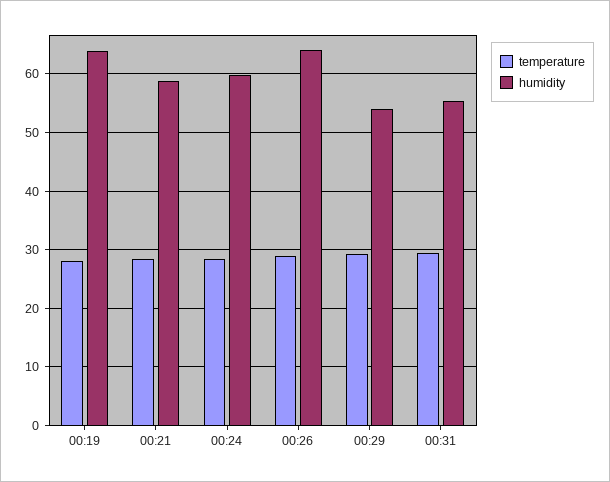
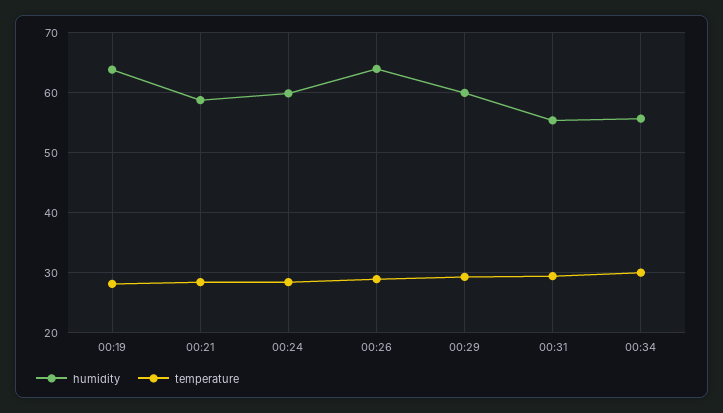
humidity, 00:29: 54 -> 60
humidity, 00:34: none -> 56
temperature, 00:34: none -> 30

